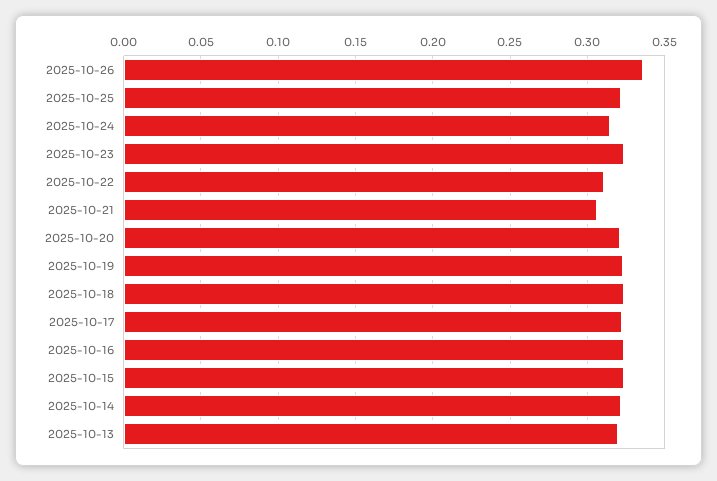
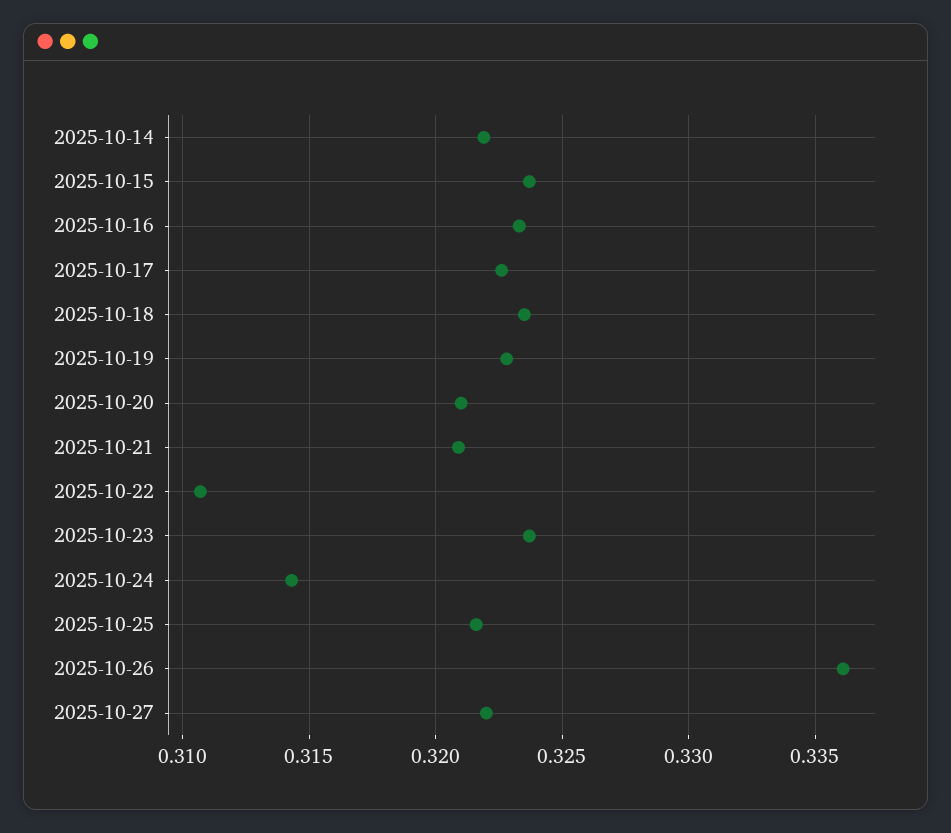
2025-10-21: 0.305 -> 0.321
2025-10-13: 0.32 -> none
2025-10-27: none -> 0.322

